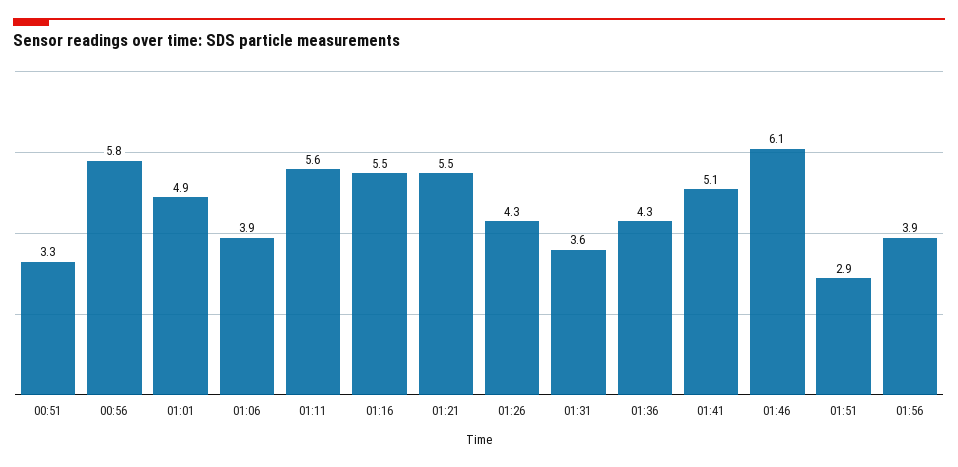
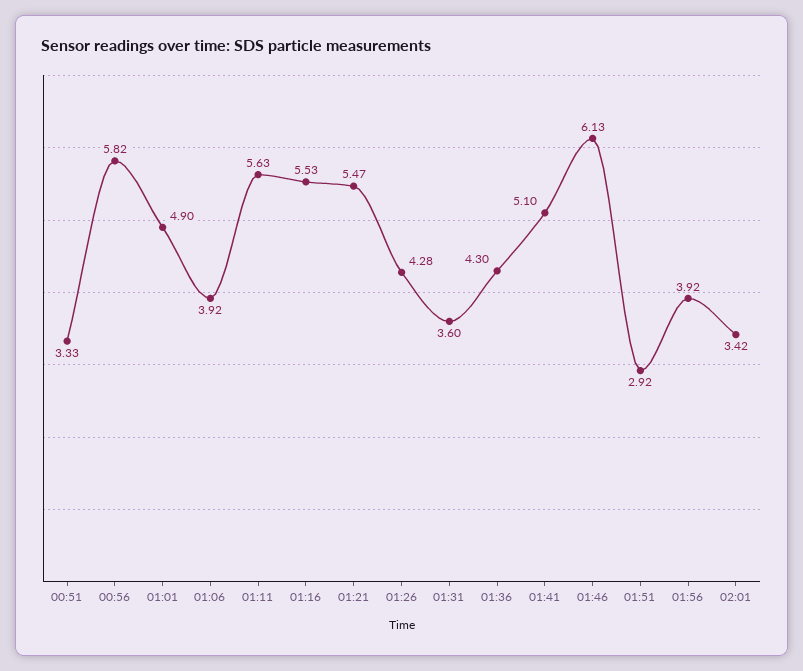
02:01: none -> 3.42

